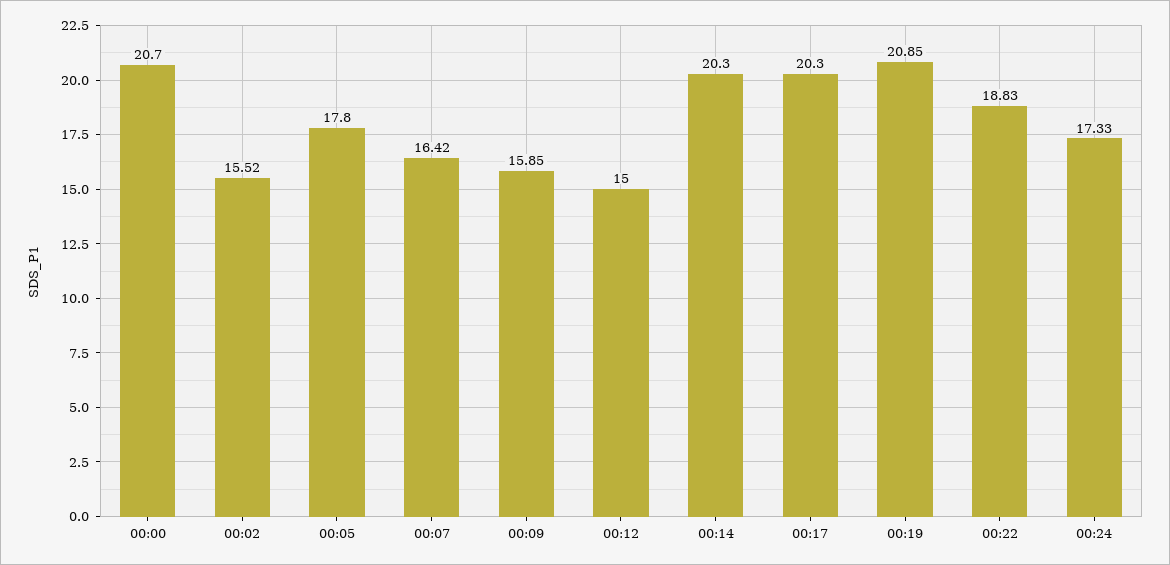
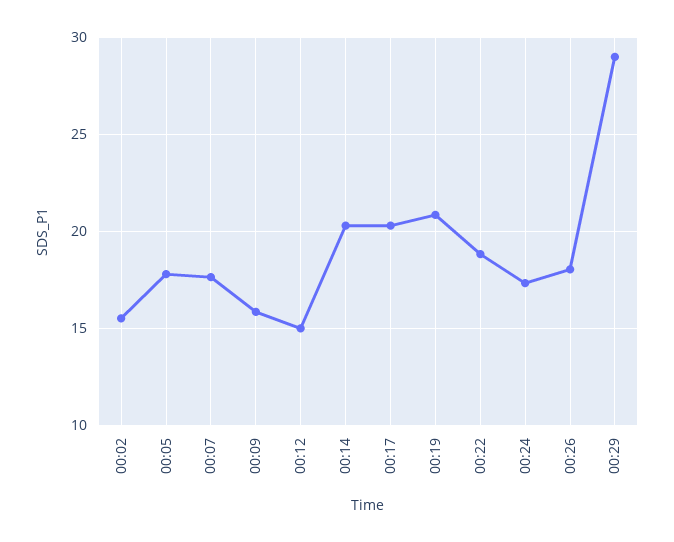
00:00: 20.7 -> none
00:07: 16.42 -> 17.5
00:26: none -> 18
00:29: none -> 29

